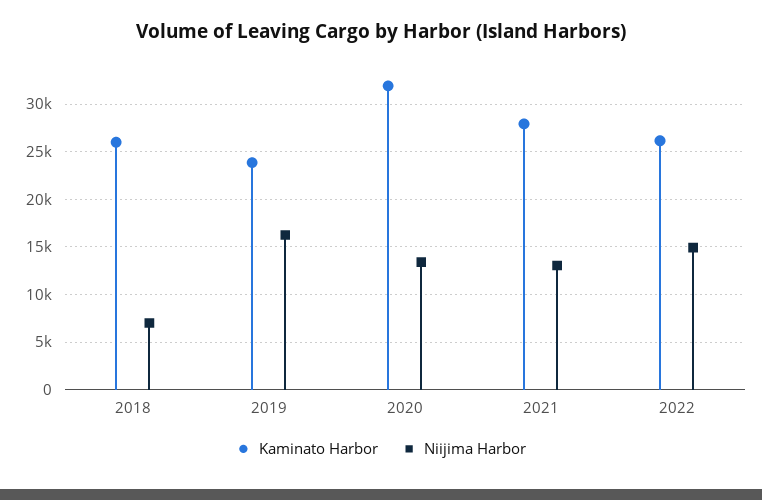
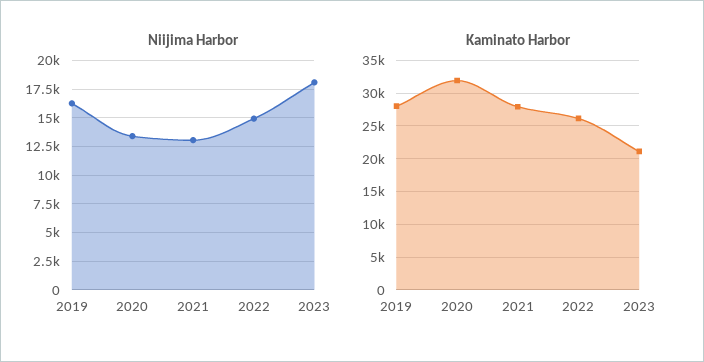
Kaminato Harbor, 2018: 26000 -> none
Niijima Harbor, 2018: 7000 -> none
Kaminato Harbor, 2019: 24000 -> 28000
Niijima Harbor, 2023: none -> 17500
Kaminato Harbor, 2023: none -> 21000

